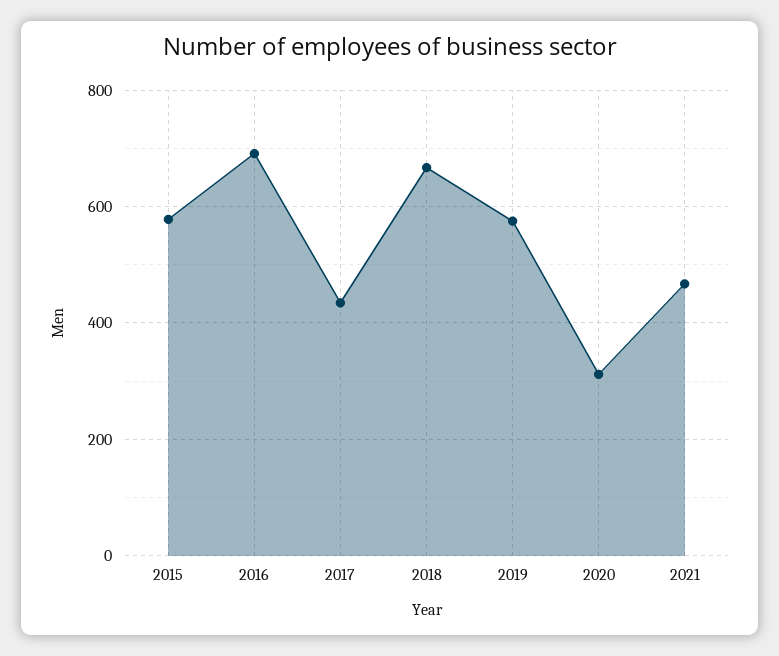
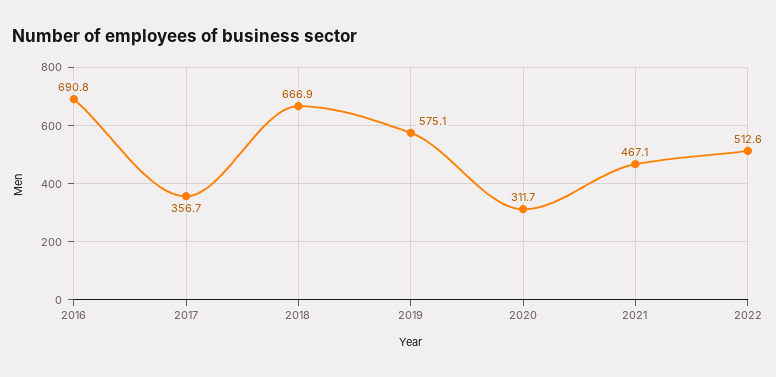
2015: 580 -> none
2017: 440 -> 356.7
2022: none -> 512.6

